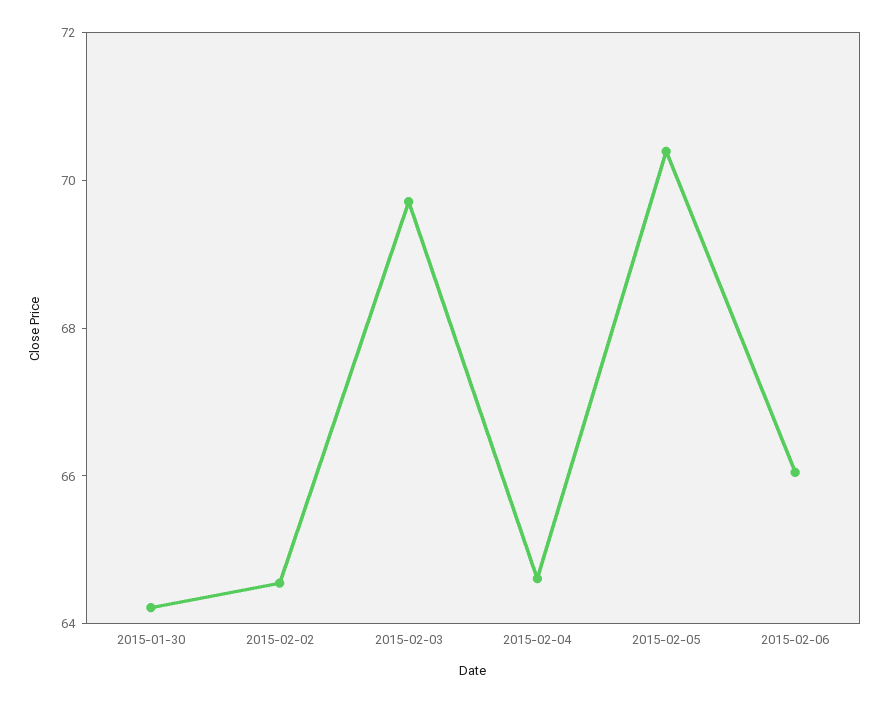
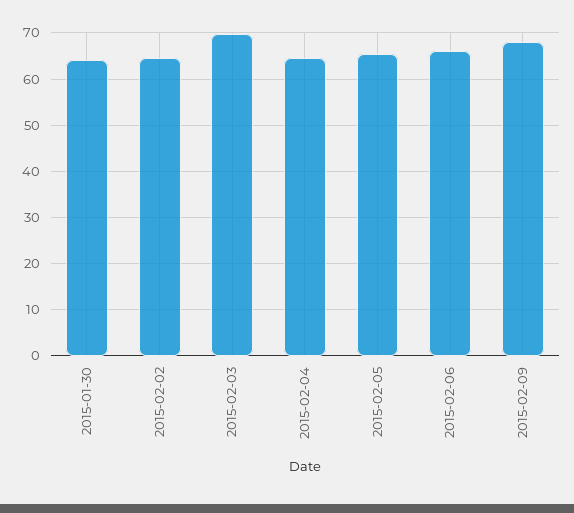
2015-02-05: 70.5 -> 66
2015-02-09: none -> 68

